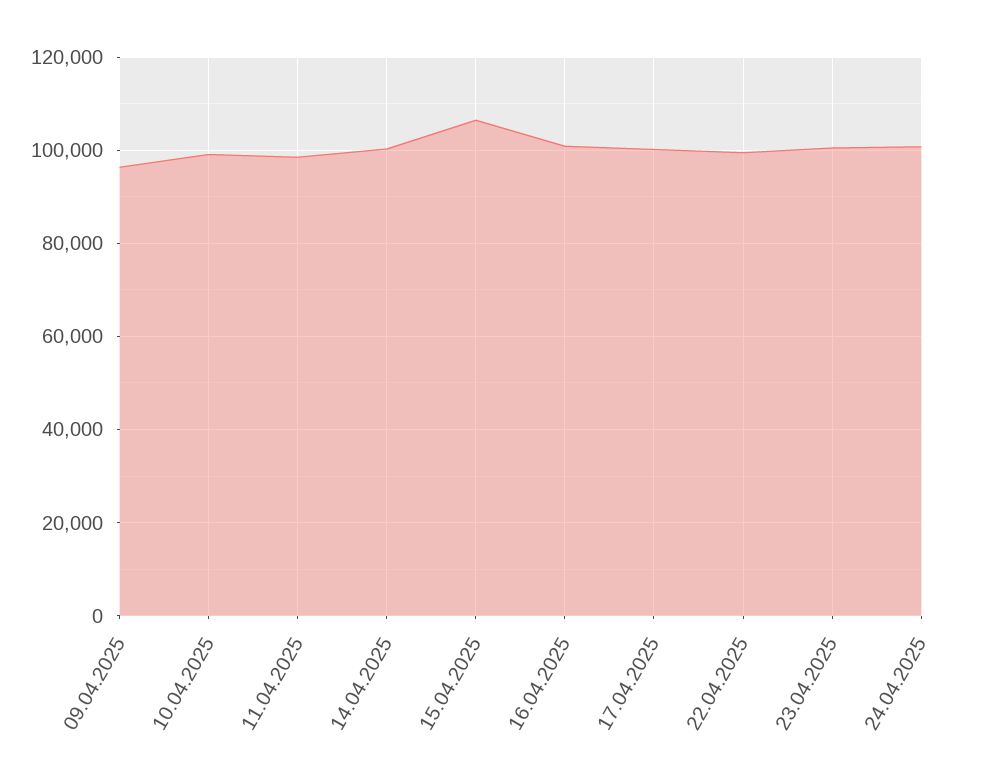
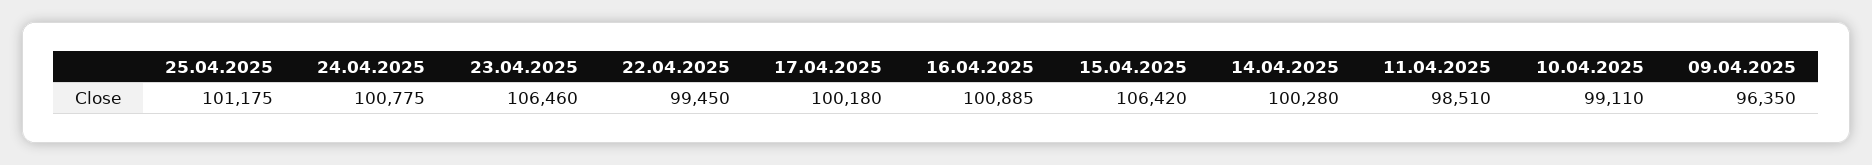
23.04.2025: 100000 -> 106460
25.04.2025: none -> 101175

